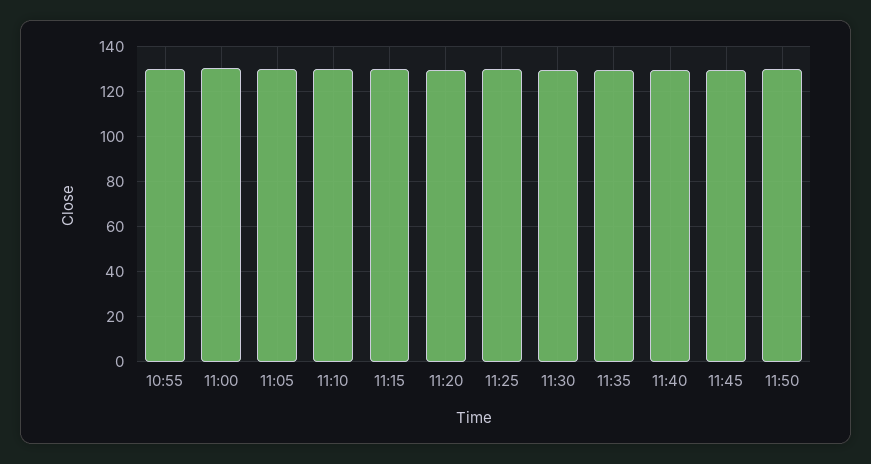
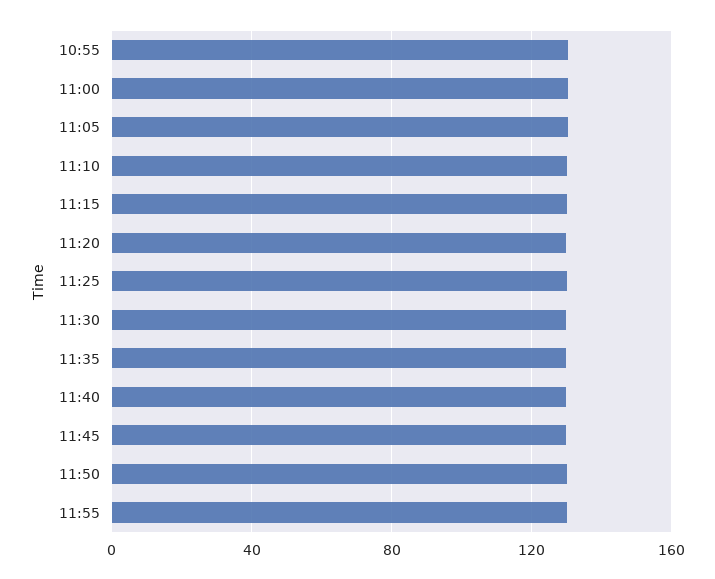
11:55: none -> 130

